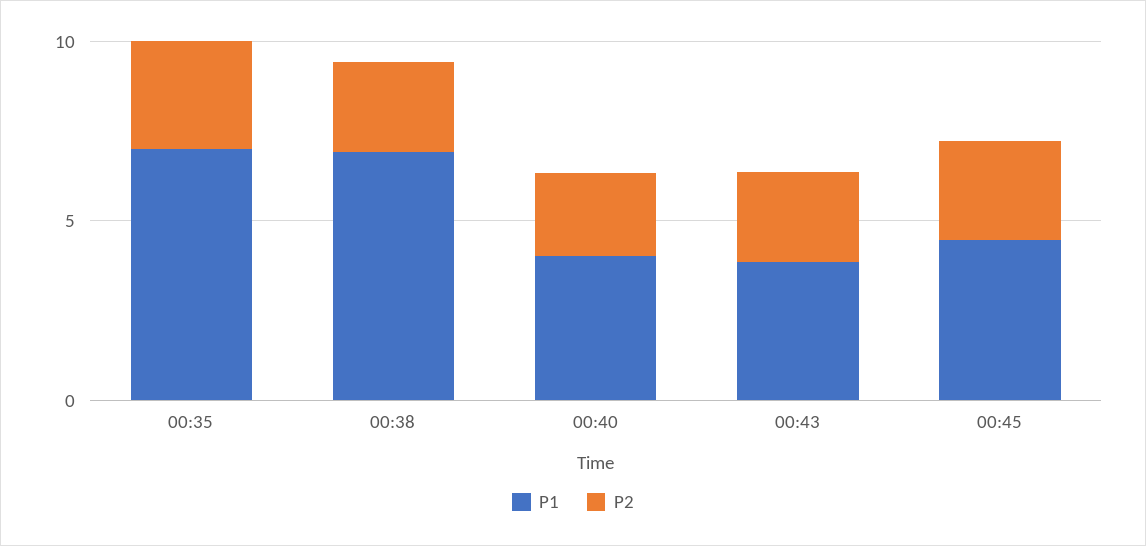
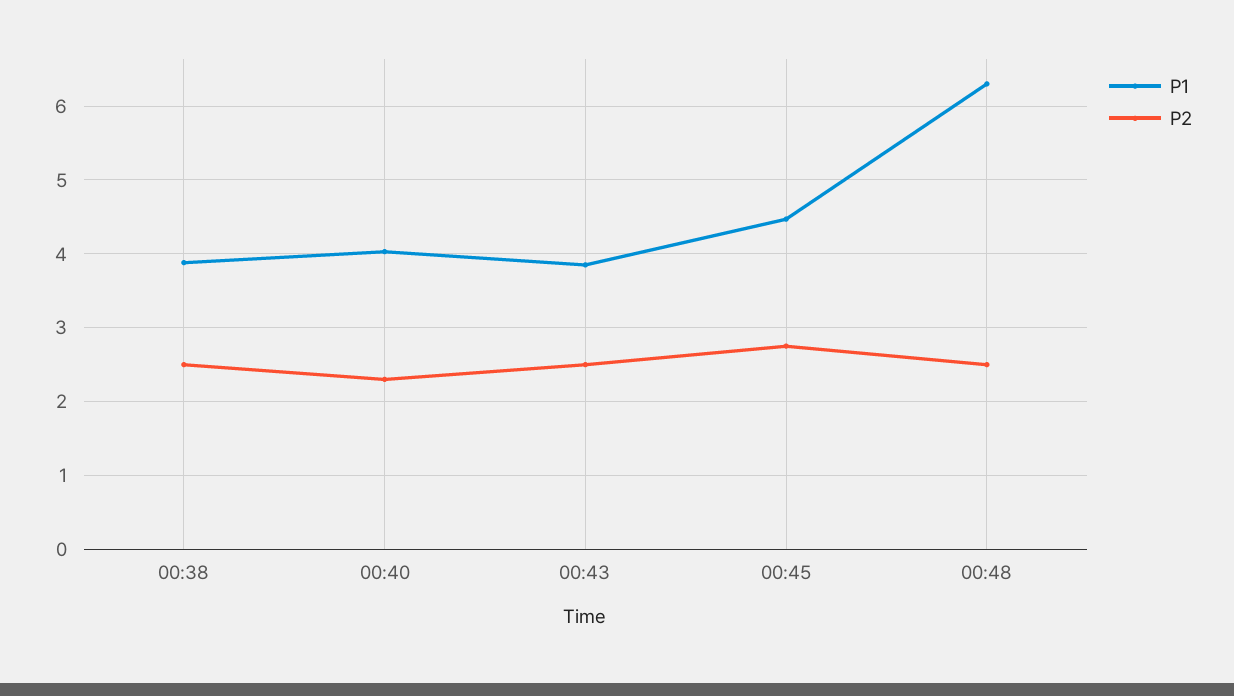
P1, 00:35: 7 -> none
P2, 00:35: 3 -> none
P1, 00:38: 7 -> 3.9
P1, 00:48: none -> 6.3
P2, 00:48: none -> 2.5

